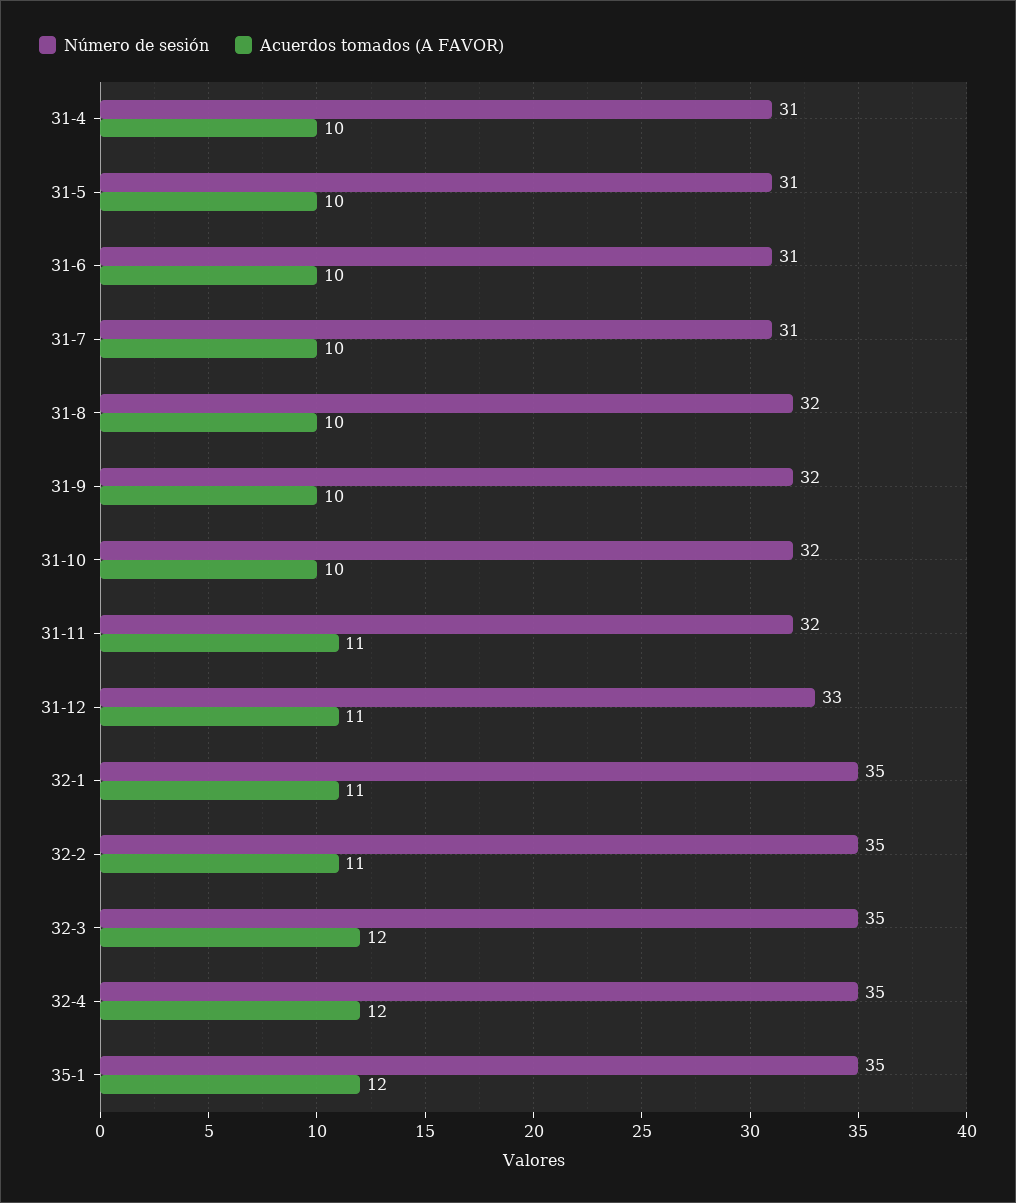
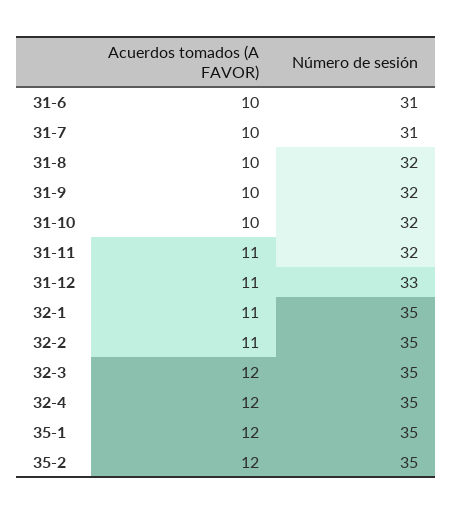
Número de sesión, 31-4: 31 -> none
Acuerdos tomados (A FAVOR), 31-4: 10 -> none
Número de sesión, 31-5: 31 -> none
Acuerdos tomados (A FAVOR), 31-5: 10 -> none
Acuerdos tomados (A FAVOR), 35-2: none -> 12
Número de sesión, 35-2: none -> 35

